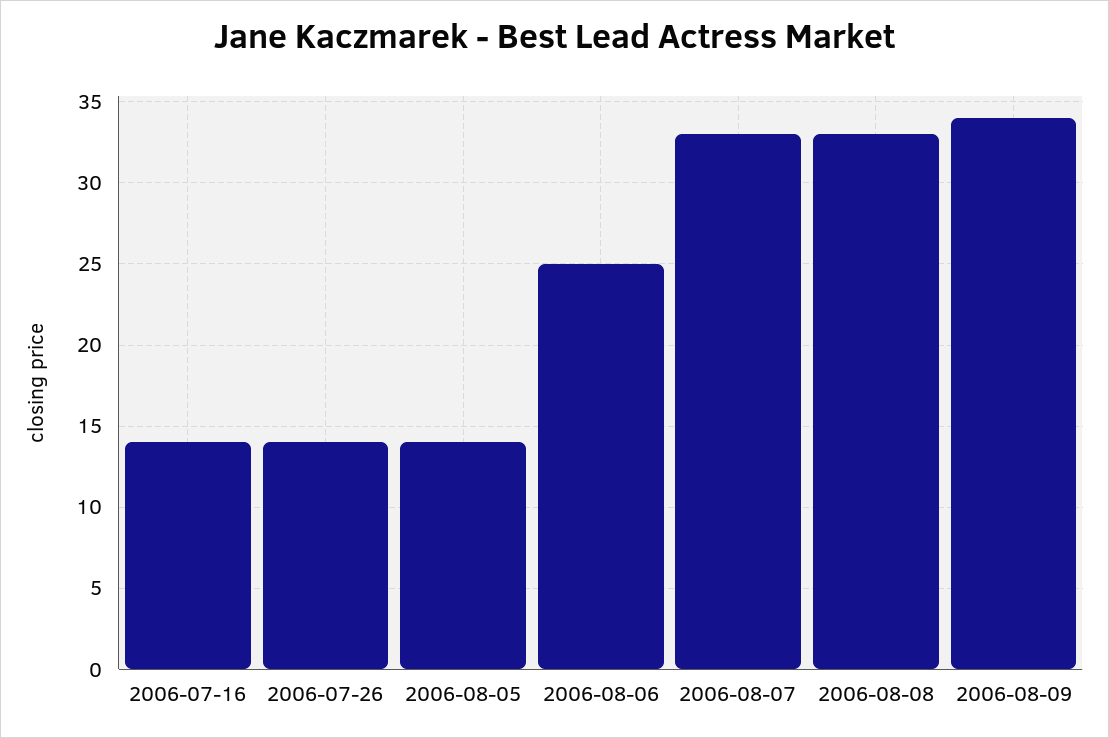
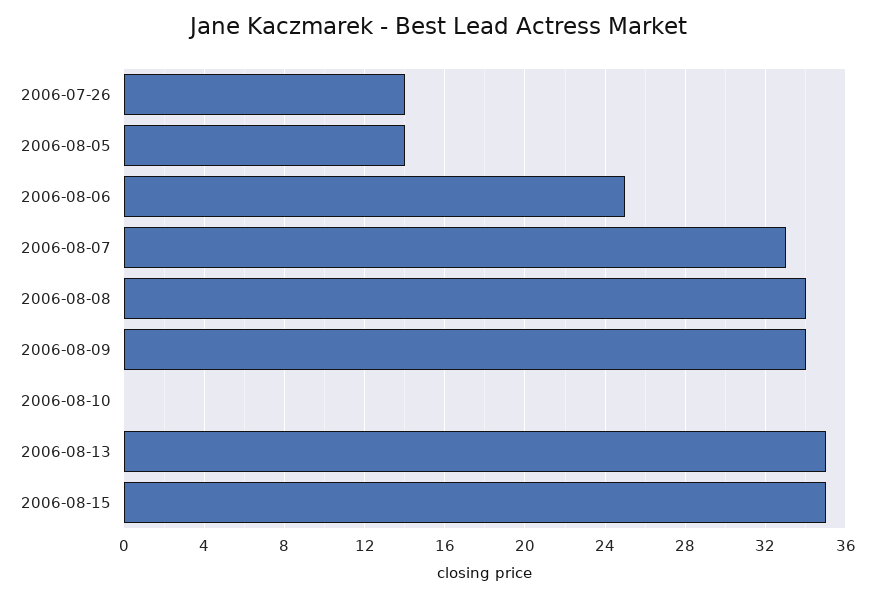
2006-07-16: 14 -> none
2006-08-08: 33 -> 34
2006-08-10: none -> 0
2006-08-13: none -> 35
2006-08-15: none -> 35

